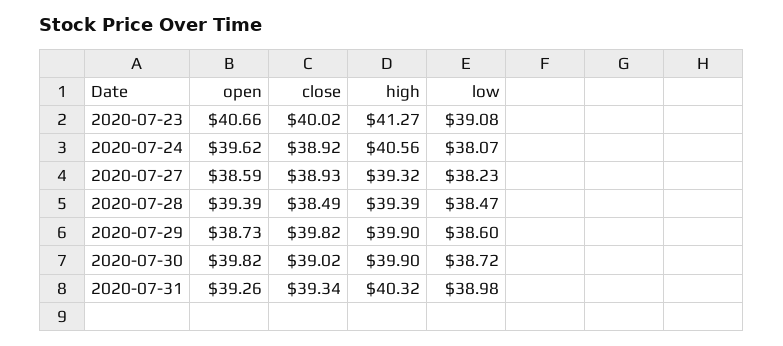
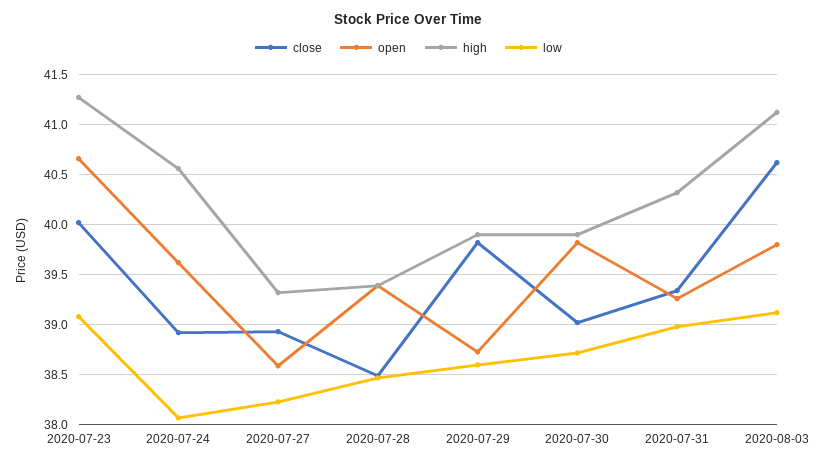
close, 2020-08-03: none -> 40.6
open, 2020-08-03: none -> 39.8
high, 2020-08-03: none -> 41.1
low, 2020-08-03: none -> 39.1

